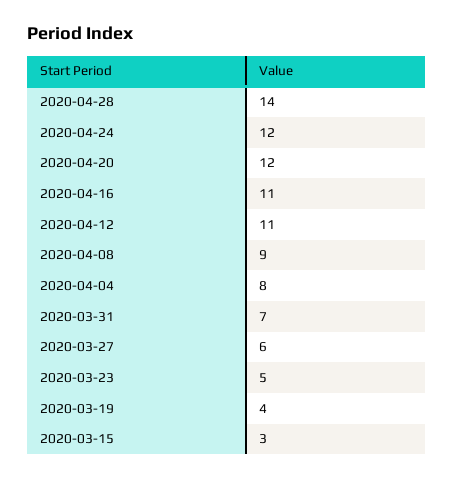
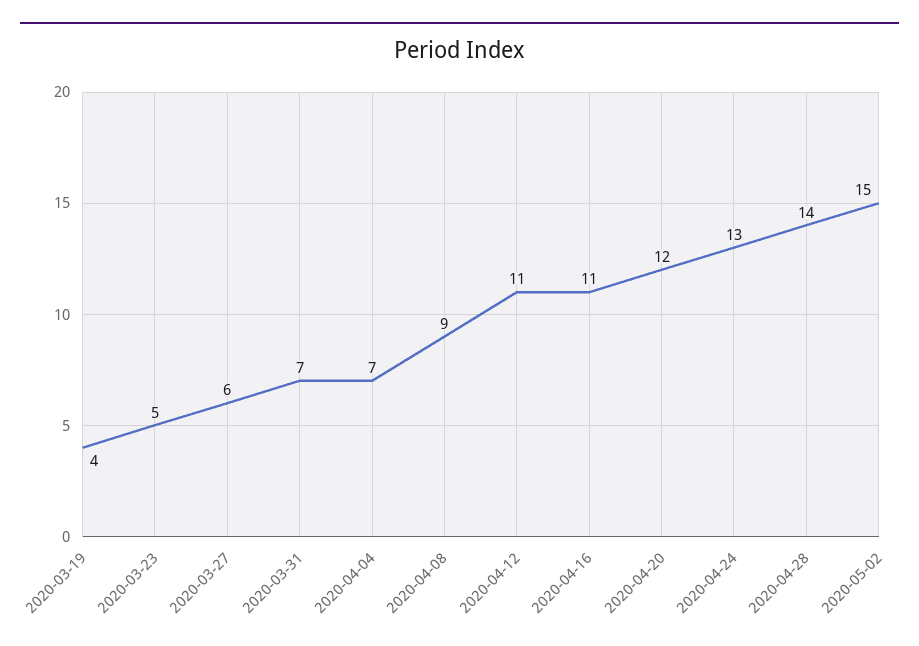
2020-04-24: 12 -> 13
2020-04-04: 8 -> 7
2020-03-15: 3 -> none
2020-05-02: none -> 15

